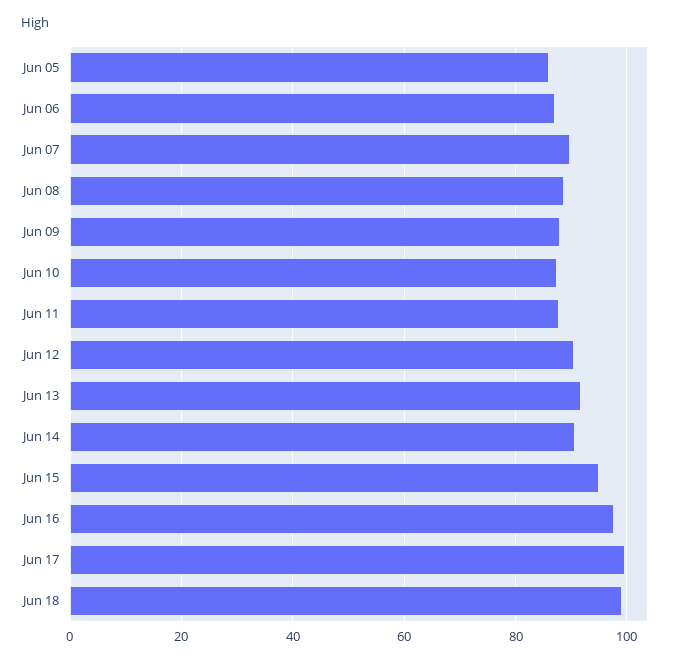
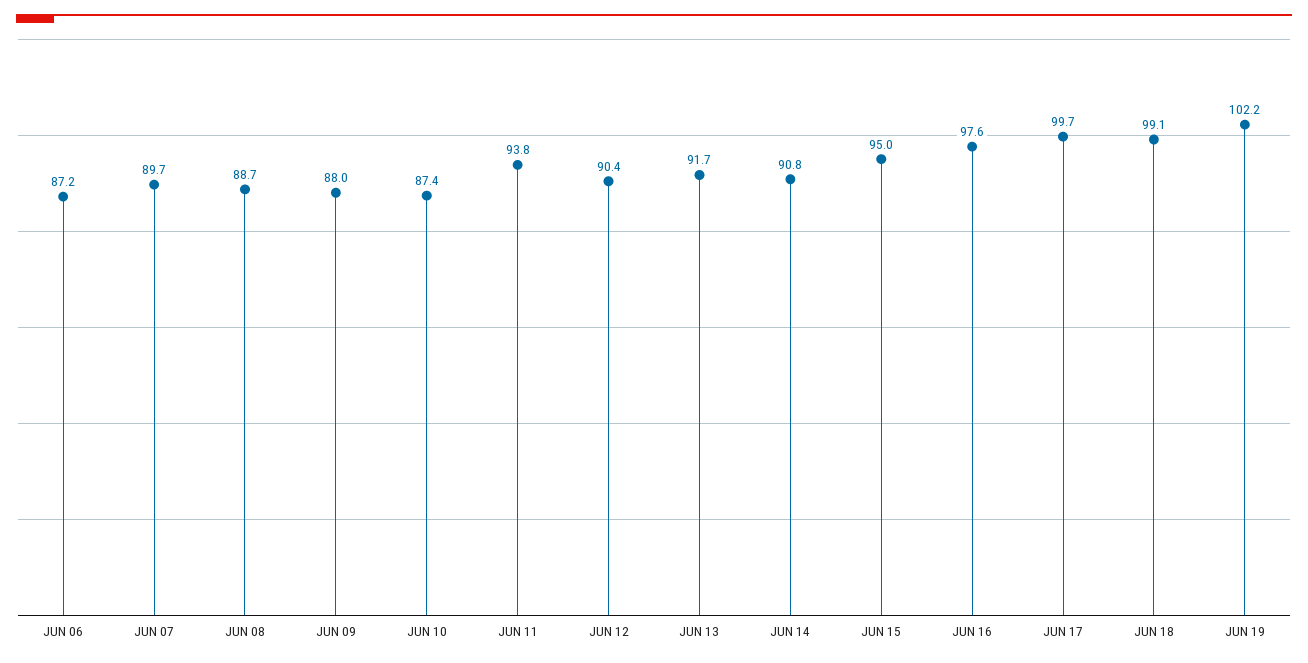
Jun 05: 86 -> none
Jun 11: 88 -> 93.8
JUN 19: none -> 102.2

